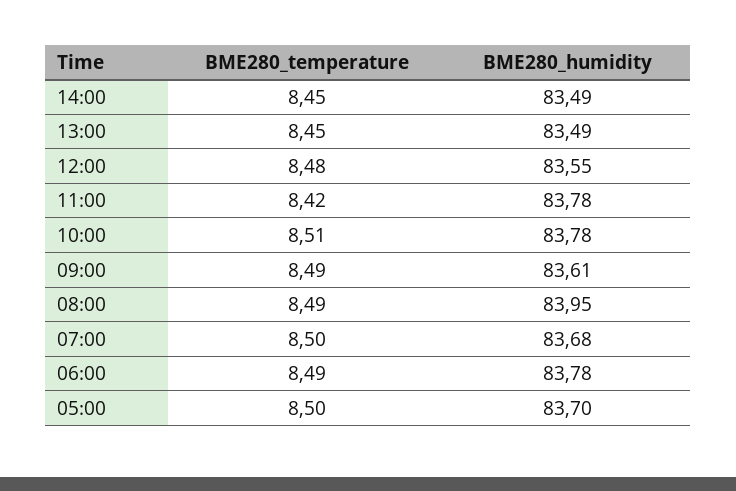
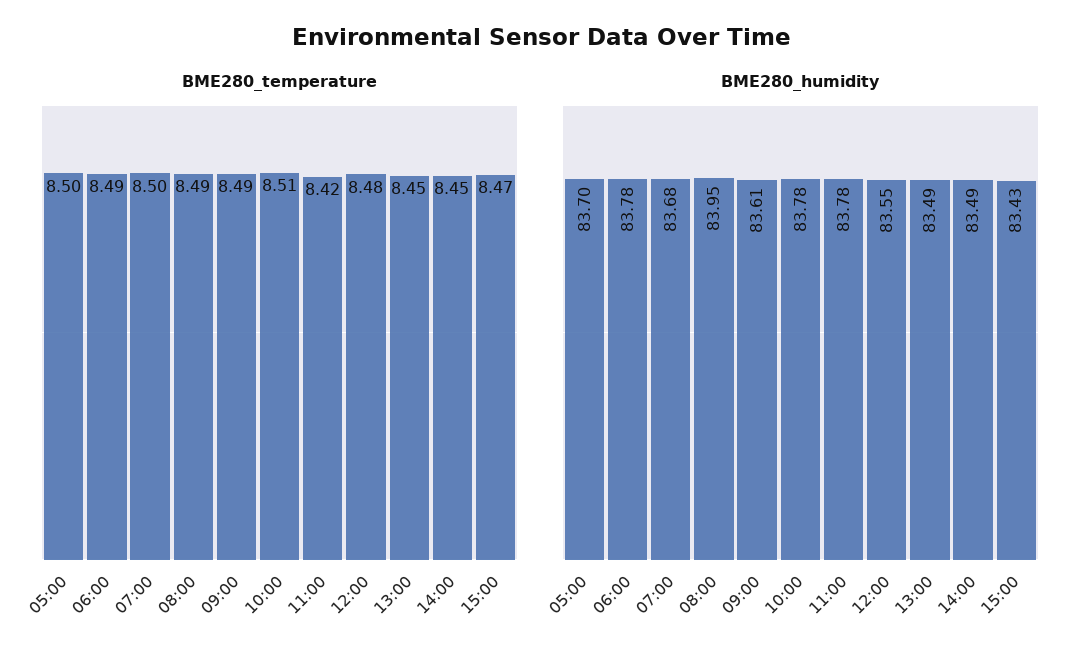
BME280_temperature, 15:00: none -> 8.47
BME280_humidity, 15:00: none -> 83.43

